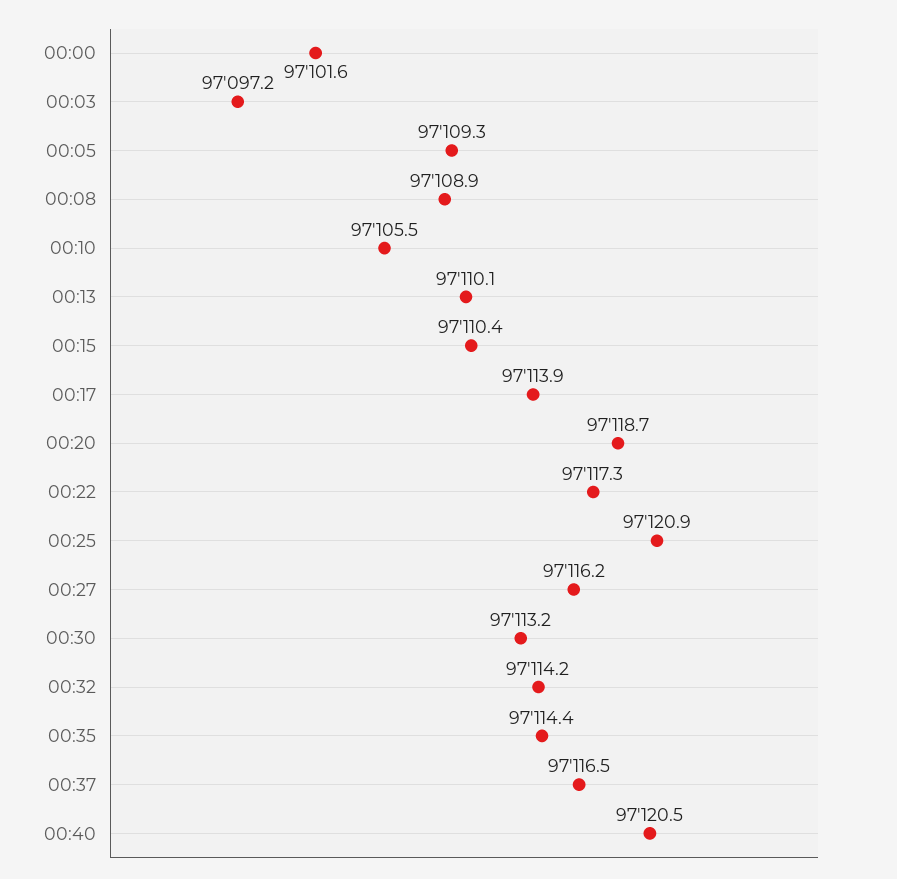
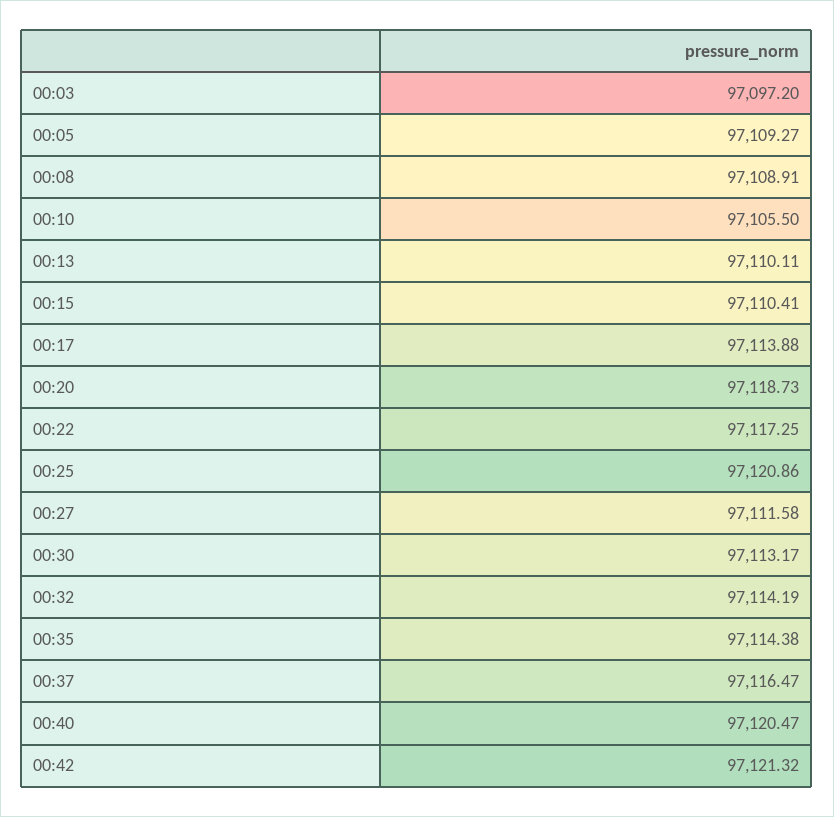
00:00: 97101.6 -> none
00:27: 97116.2 -> 97111.58
00:42: none -> 97121.32

